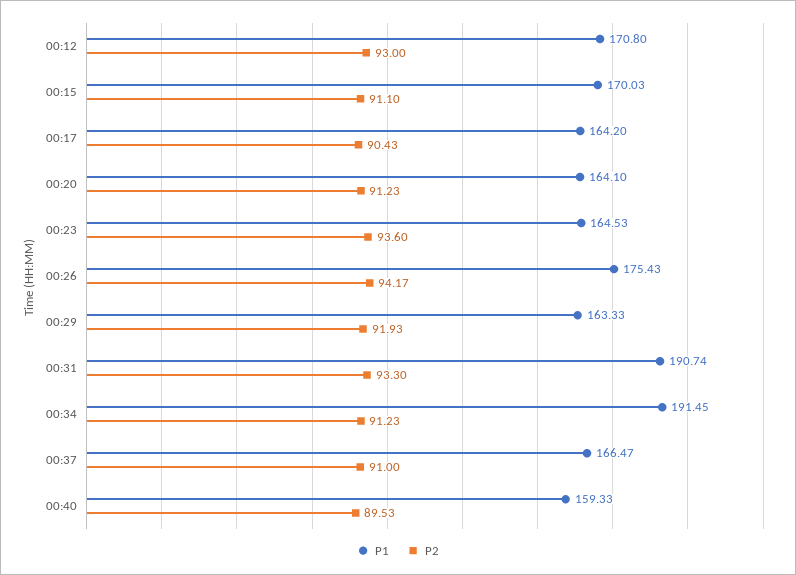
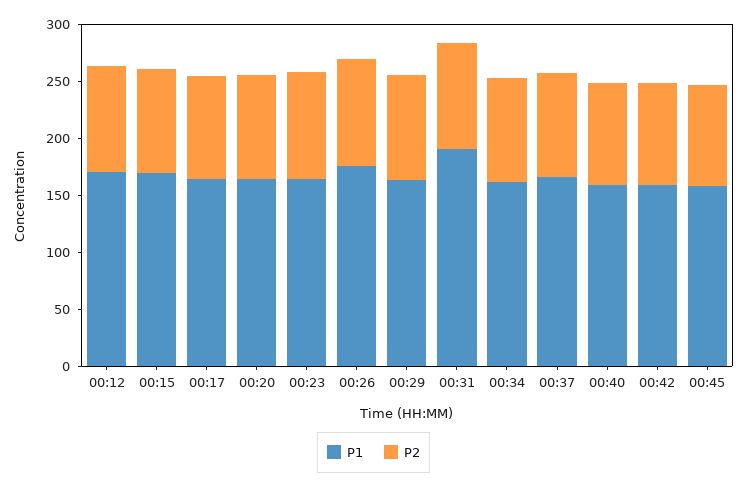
P1, 00:34: 191.45 -> 160
P1, 00:42: none -> 160
P2, 00:42: none -> 90
P1, 00:45: none -> 160
P2, 00:45: none -> 90

